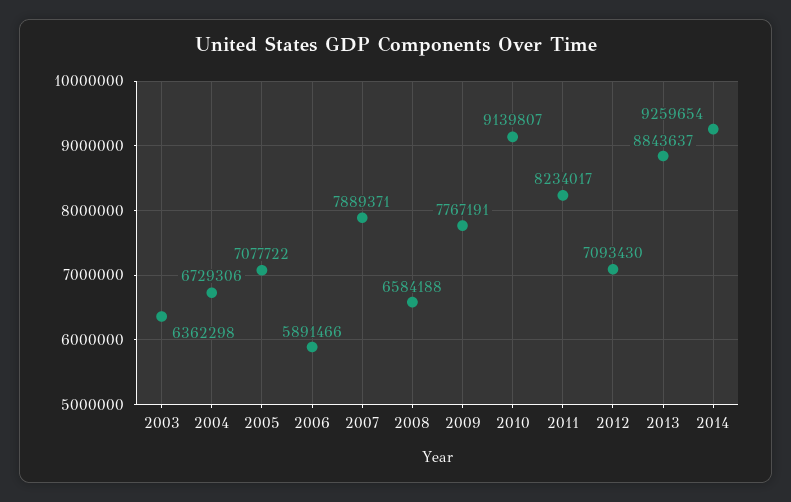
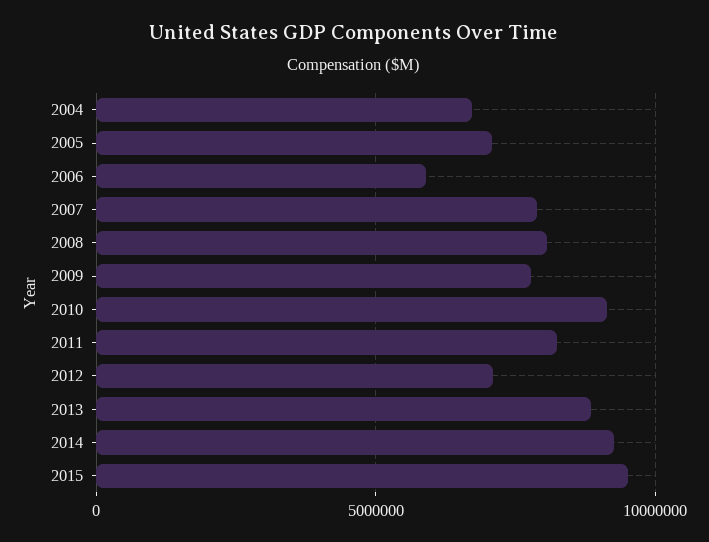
2003: 6362298 -> none
2008: 6584188 -> 8000000
2015: none -> 9500000

